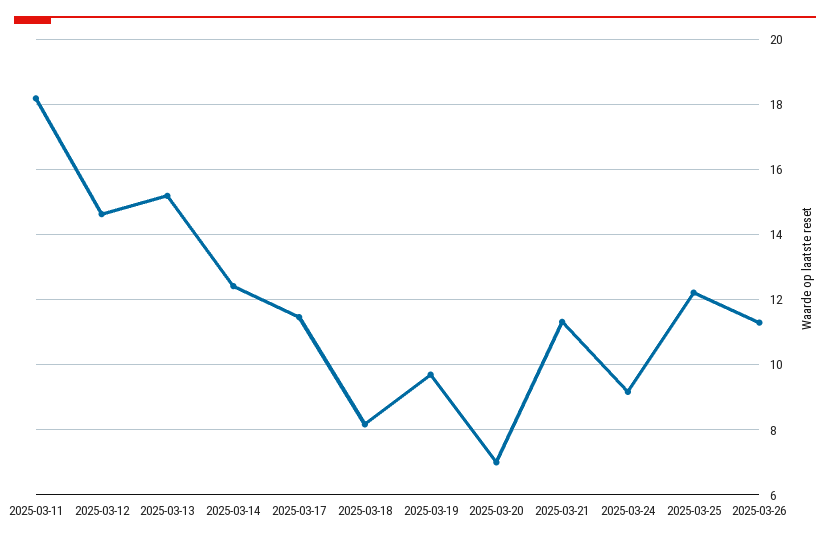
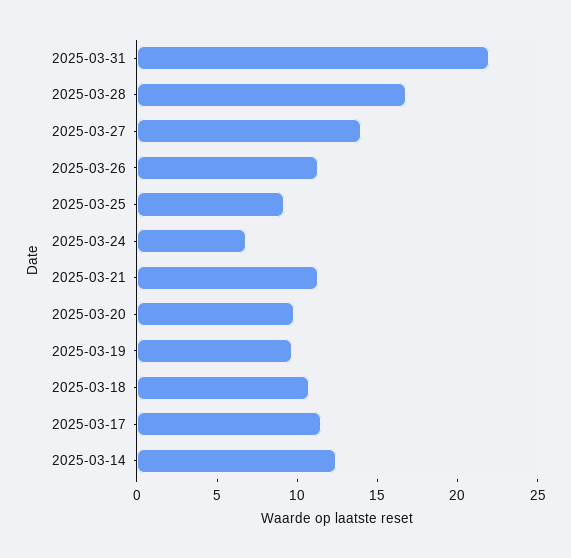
2025-03-11: 18.2 -> none
2025-03-12: 14.6 -> none
2025-03-13: 15.2 -> none
2025-03-18: 8.2 -> 11
2025-03-20: 7 -> 10
2025-03-24: 9.2 -> 7
2025-03-25: 12.2 -> 9
2025-03-31: none -> 22
2025-03-28: none -> 17
2025-03-27: none -> 14

